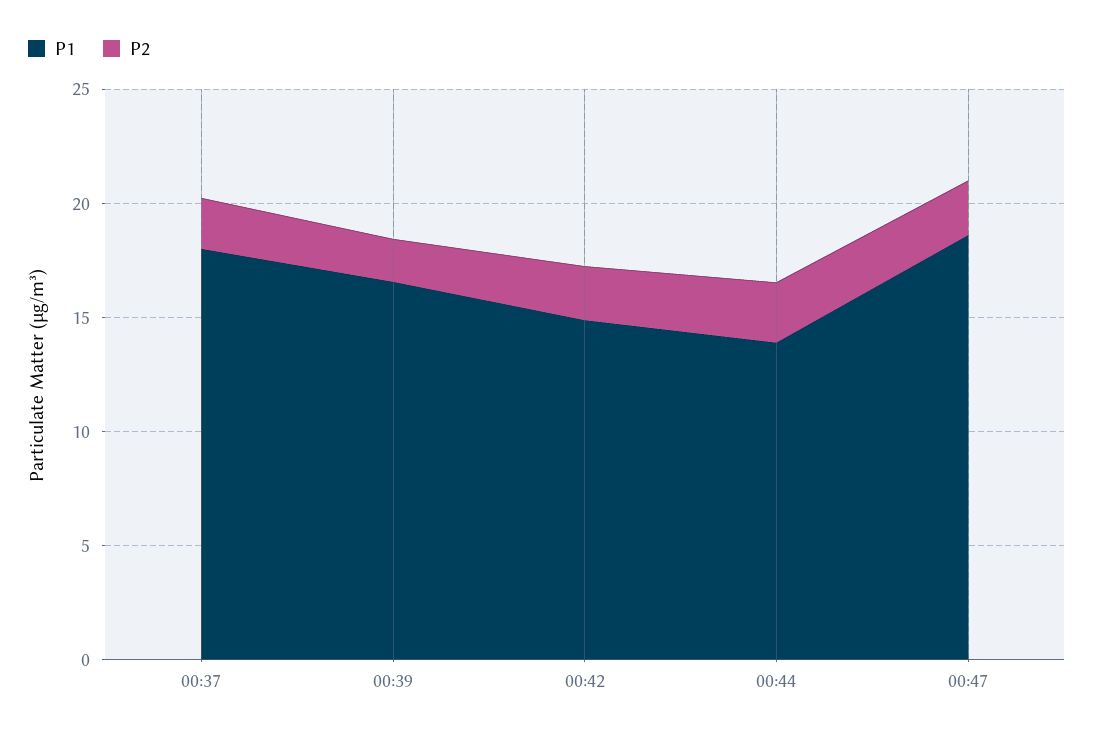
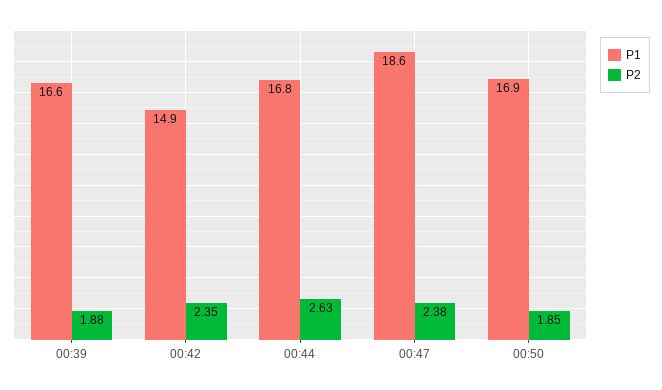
P1, 00:37: 18 -> none
P2, 00:37: 2 -> none
P1, 00:44: 14 -> 16.8
P1, 00:50: none -> 16.9
P2, 00:50: none -> 1.85

